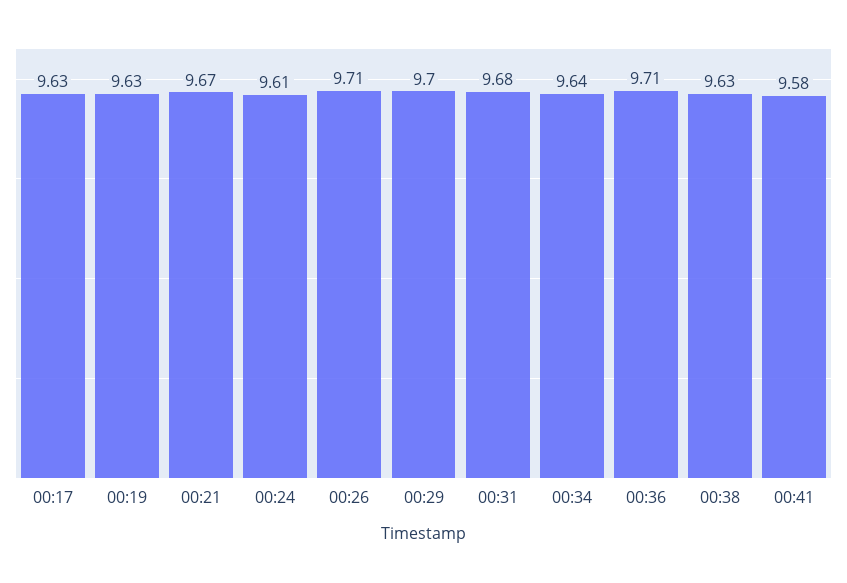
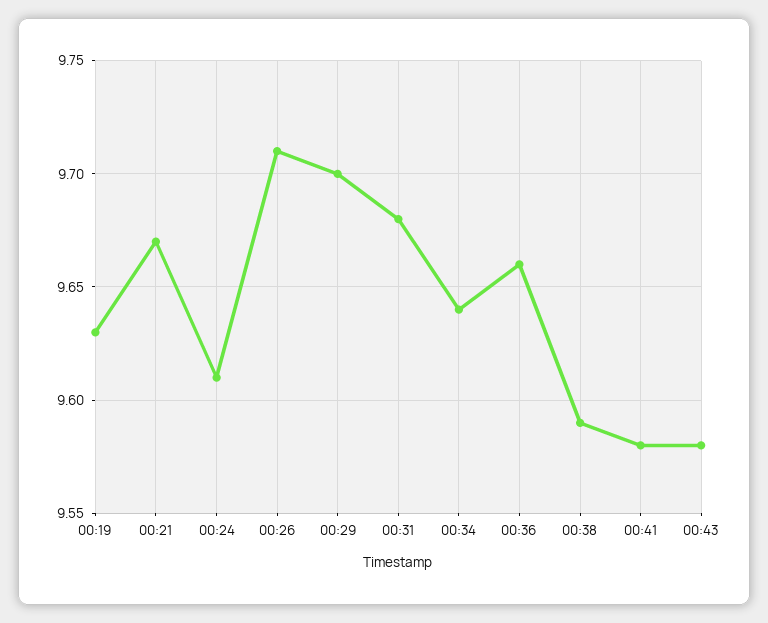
00:17: 9.63 -> none
00:36: 9.71 -> 9.66
00:38: 9.63 -> 9.59
00:43: none -> 9.58

